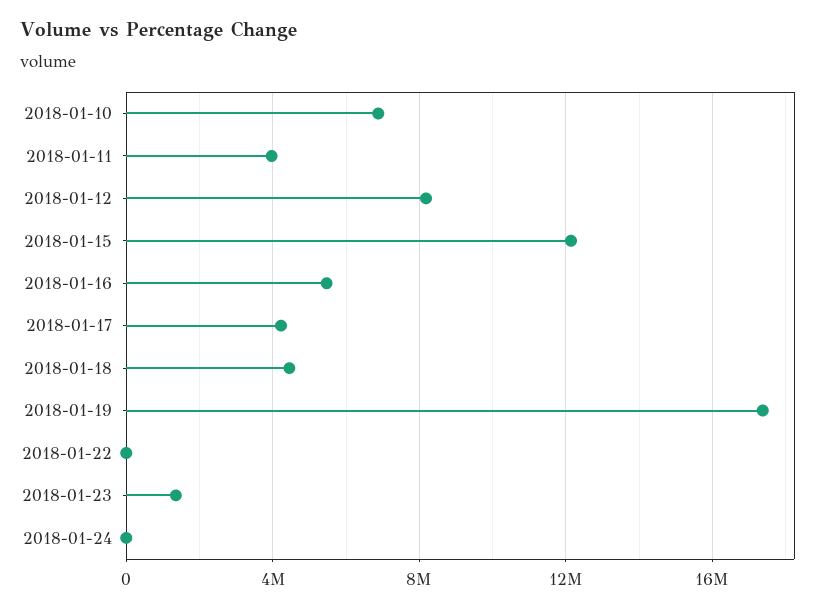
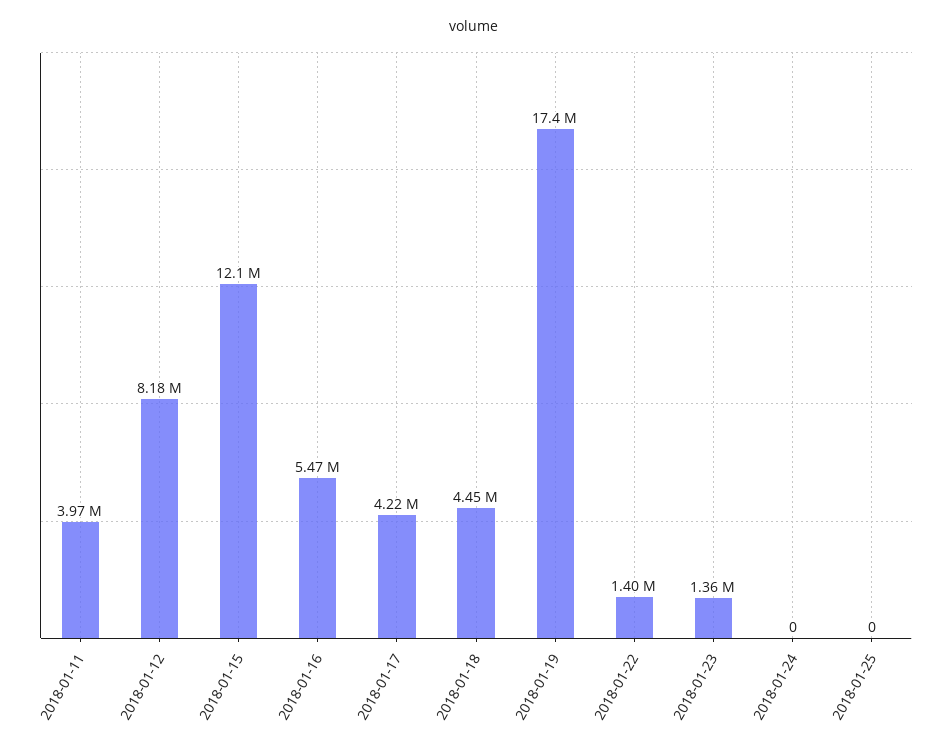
2018-01-10: 7000000 -> none
2018-01-22: 0 -> 1400000
2018-01-25: none -> 0

